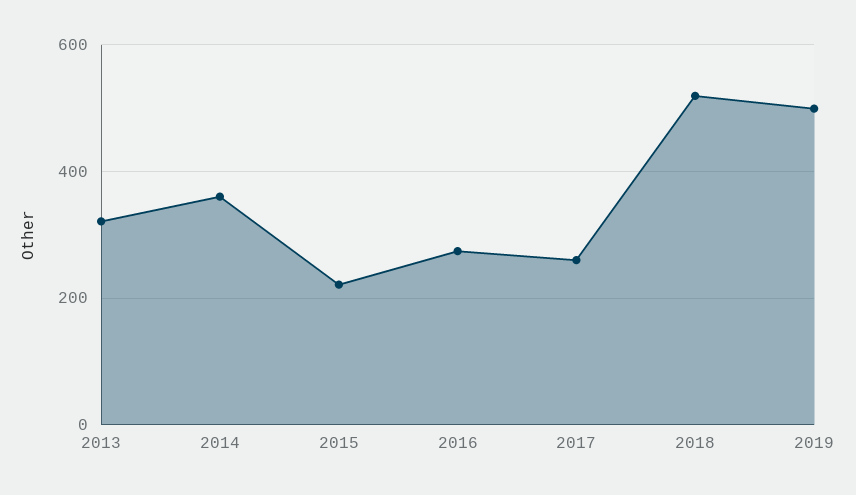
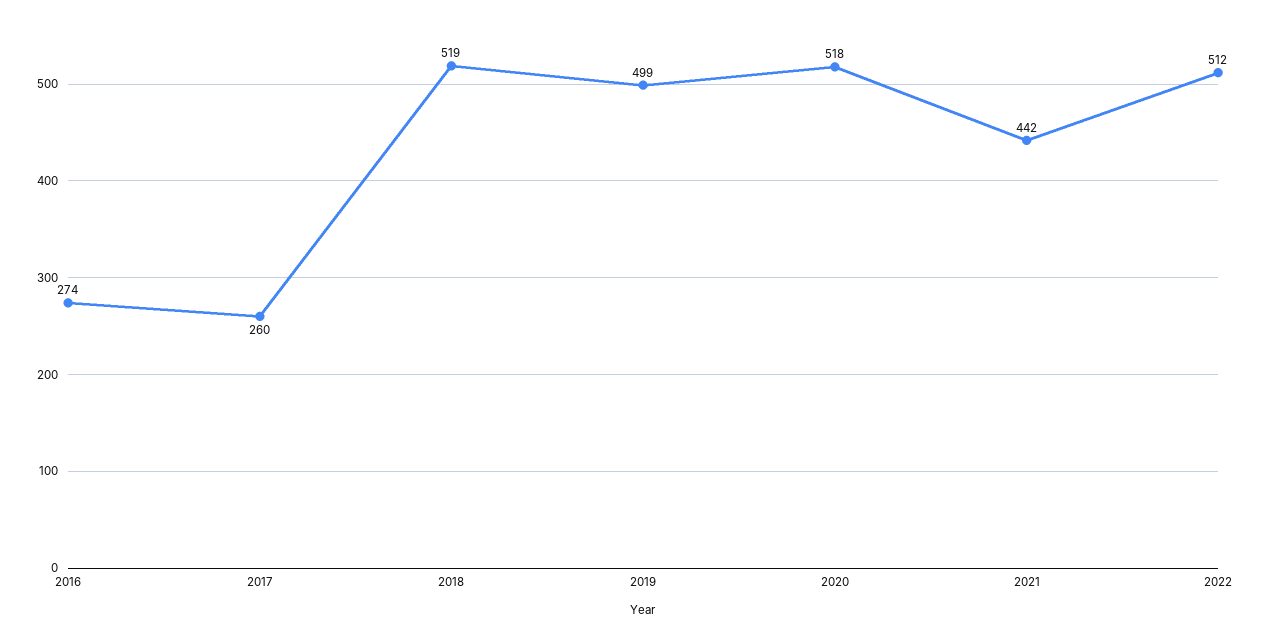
2013: 320 -> none
2014: 360 -> none
2015: 220 -> none
2020: none -> 518
2021: none -> 442
2022: none -> 512

